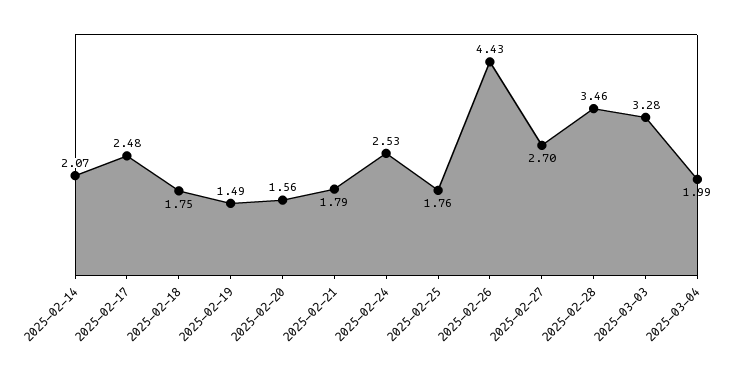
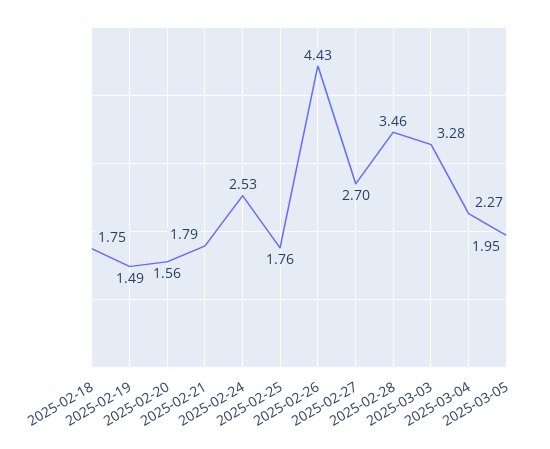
2025-02-14: 2.07 -> none
2025-02-17: 2.48 -> none
2025-03-04: 1.99 -> 2.27
2025-03-05: none -> 1.95

